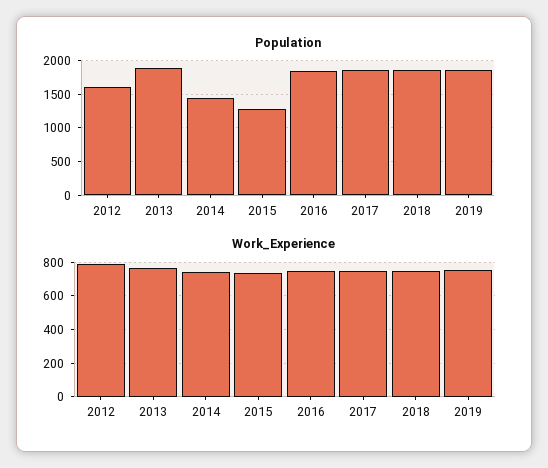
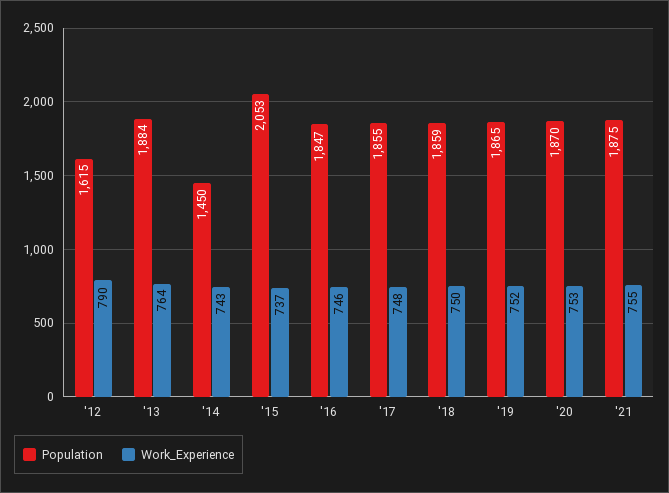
Population, 2015: 1300 -> 2053
Population, '20: none -> 1870
Work_Experience, '20: none -> 753
Population, '21: none -> 1875
Work_Experience, '21: none -> 755

